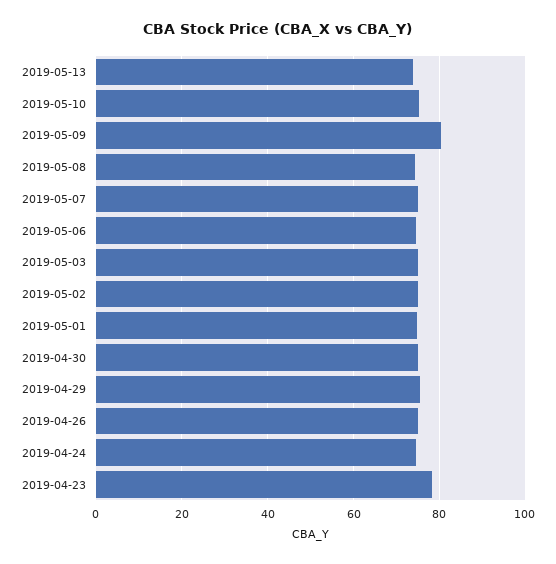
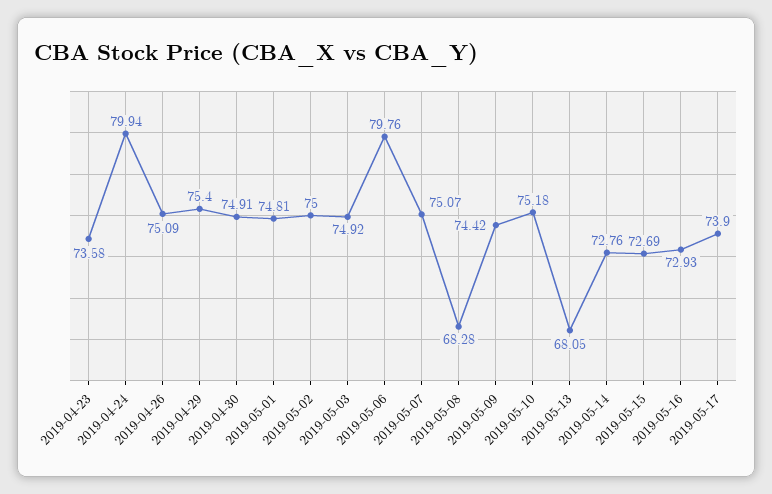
2019-05-13: 74 -> 68.05
2019-05-09: 80 -> 74.42
2019-05-08: 74 -> 68.28
2019-05-06: 74 -> 79.76
2019-04-24: 74 -> 79.94
2019-04-23: 78 -> 73.58
2019-05-14: none -> 72.76
2019-05-15: none -> 72.69
2019-05-16: none -> 72.93
2019-05-17: none -> 73.9

